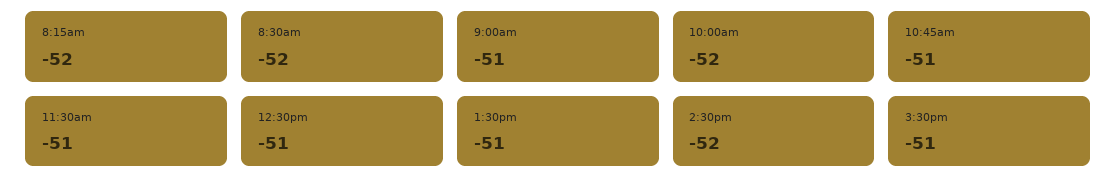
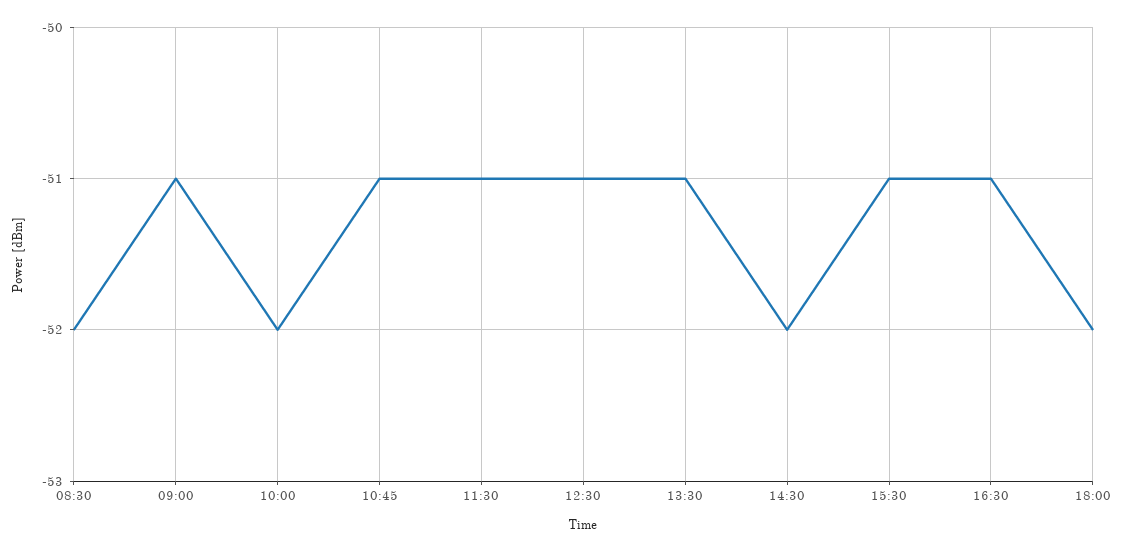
8:15am: -52 -> none
16:30: none -> -51
18:00: none -> -52

